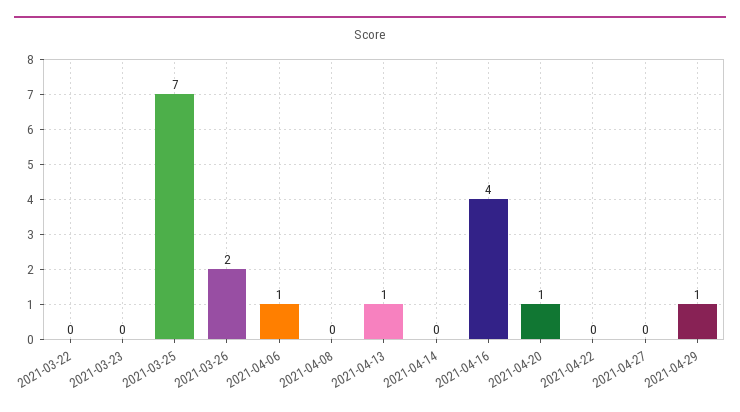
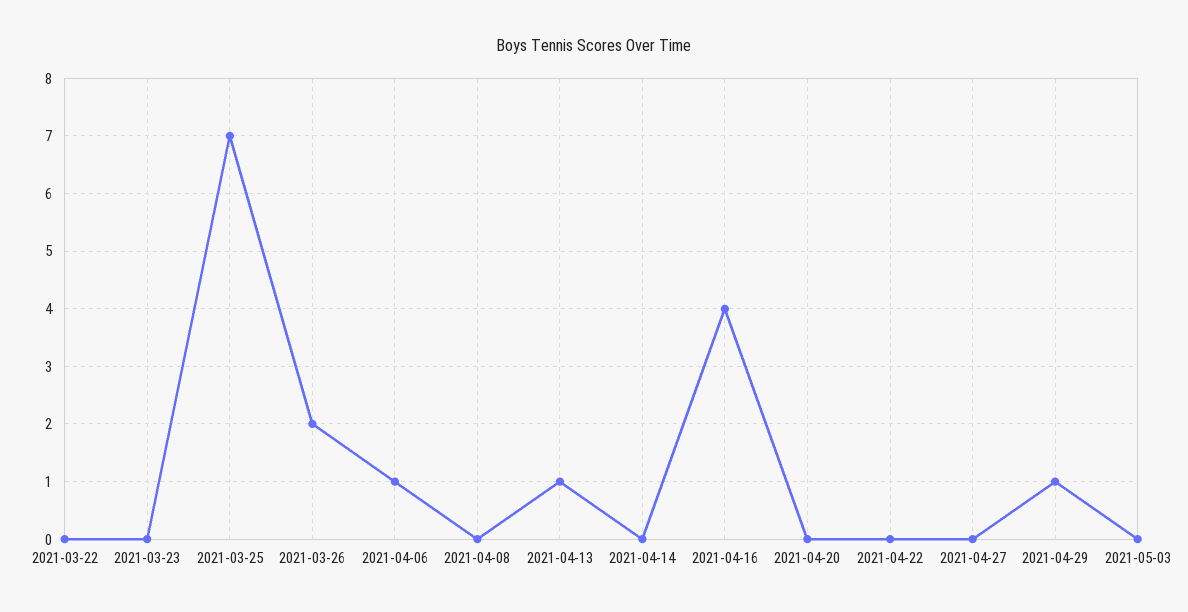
2021-04-20: 1 -> 0
2021-05-03: none -> 0

